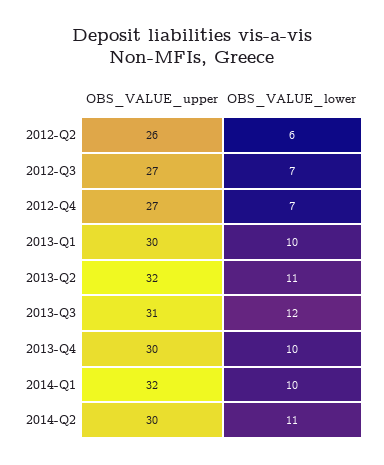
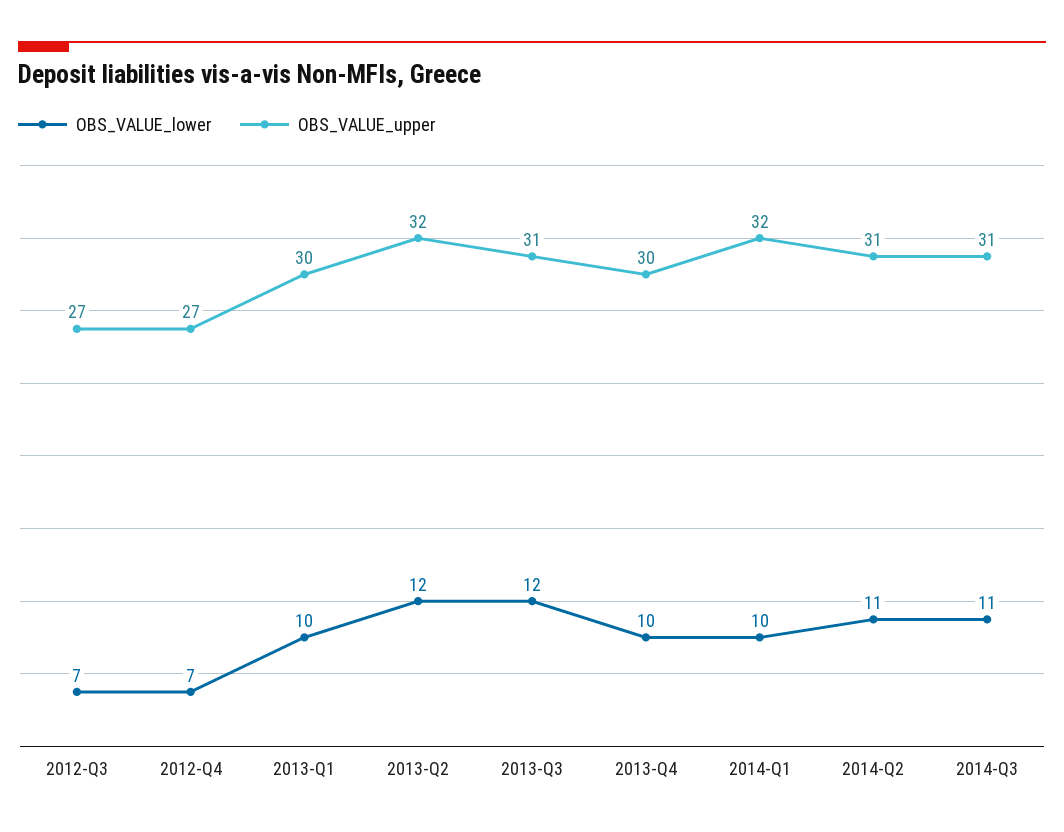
OBS_VALUE_upper, 2012-Q2: 26 -> none
OBS_VALUE_lower, 2012-Q2: 6 -> none
OBS_VALUE_lower, 2013-Q2: 11 -> 12
OBS_VALUE_upper, 2014-Q2: 30 -> 31
OBS_VALUE_lower, 2014-Q3: none -> 11
OBS_VALUE_upper, 2014-Q3: none -> 31

